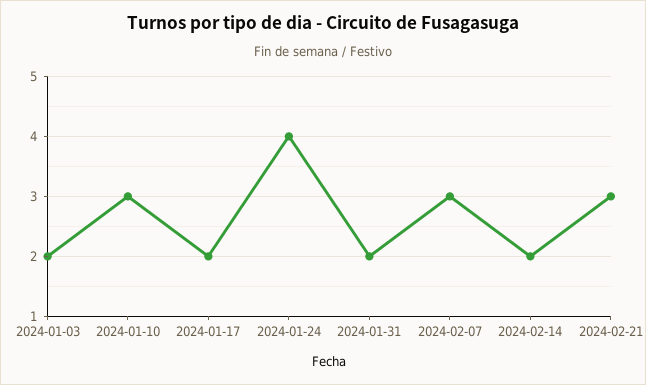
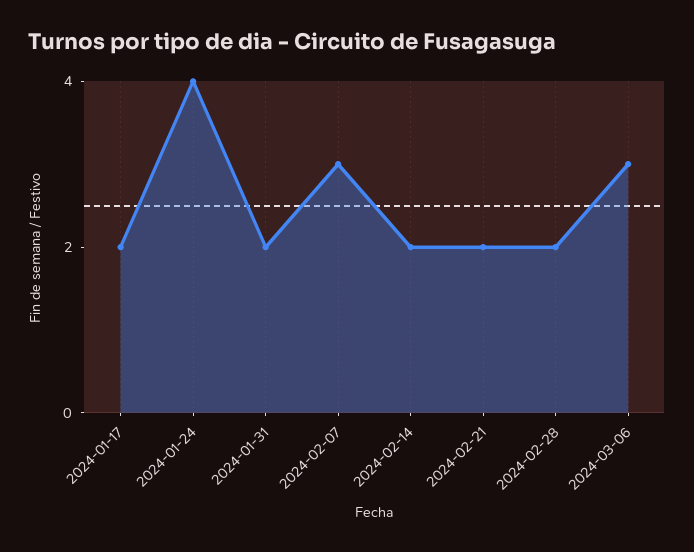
2024-01-03: 2 -> none
2024-01-10: 3 -> none
2024-02-21: 3 -> 2
2024-02-28: none -> 2
2024-03-06: none -> 3

